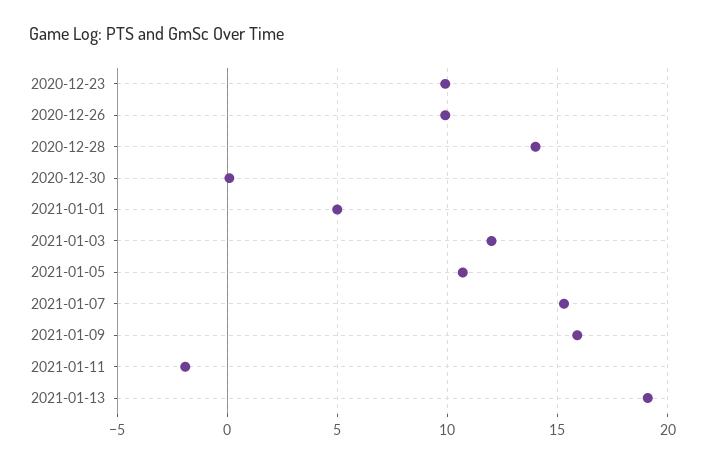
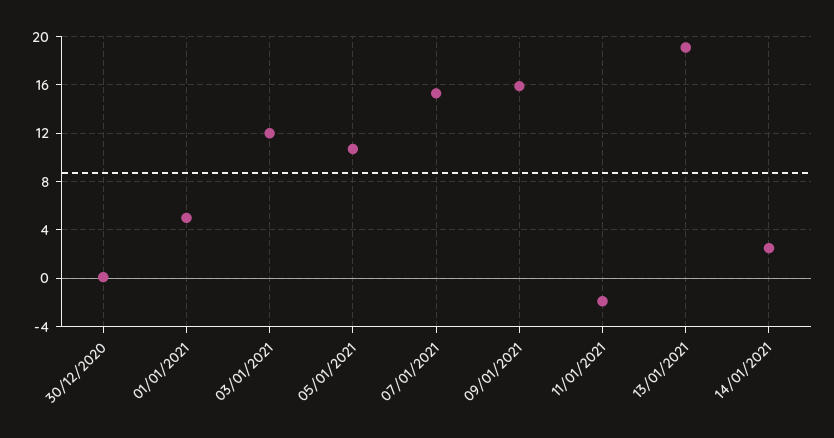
2020-12-23: 10 -> none
2020-12-26: 10 -> none
2020-12-28: 14 -> none
14/01/2021: none -> 2.5

